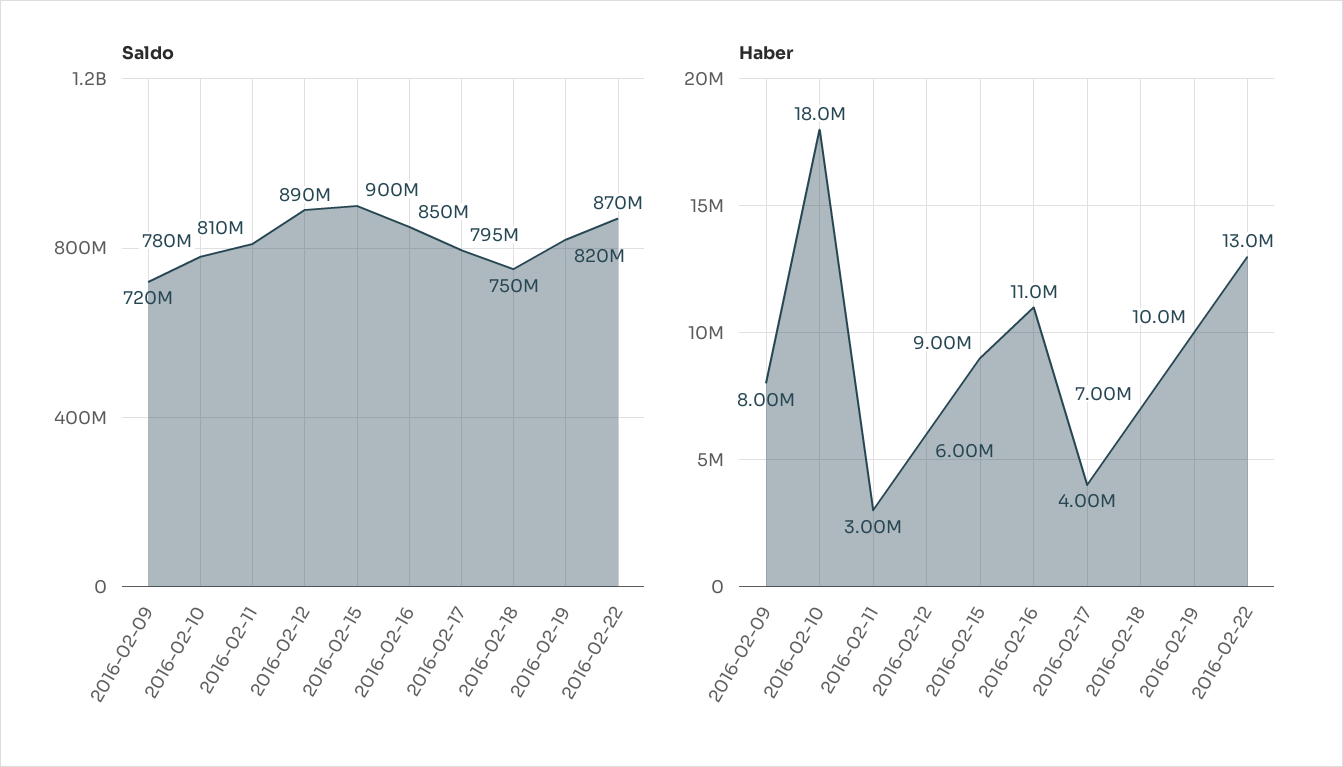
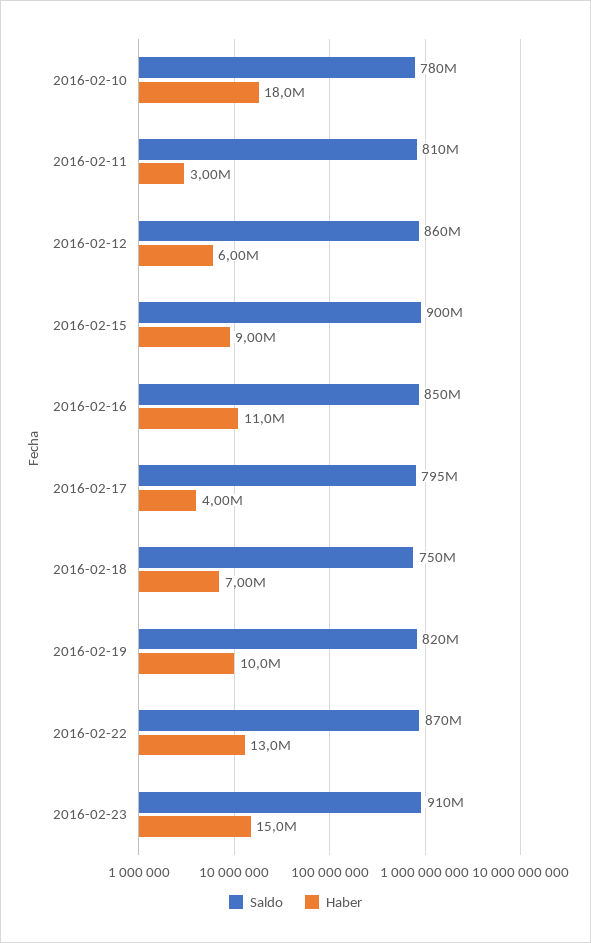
Saldo, 2016-02-09: 720000000 -> none
Saldo, 2016-02-12: 890000000 -> 860000000
Haber, 2016-02-09: 8000000 -> none
Saldo, 2016-02-23: none -> 910000000
Haber, 2016-02-23: none -> 15000000

